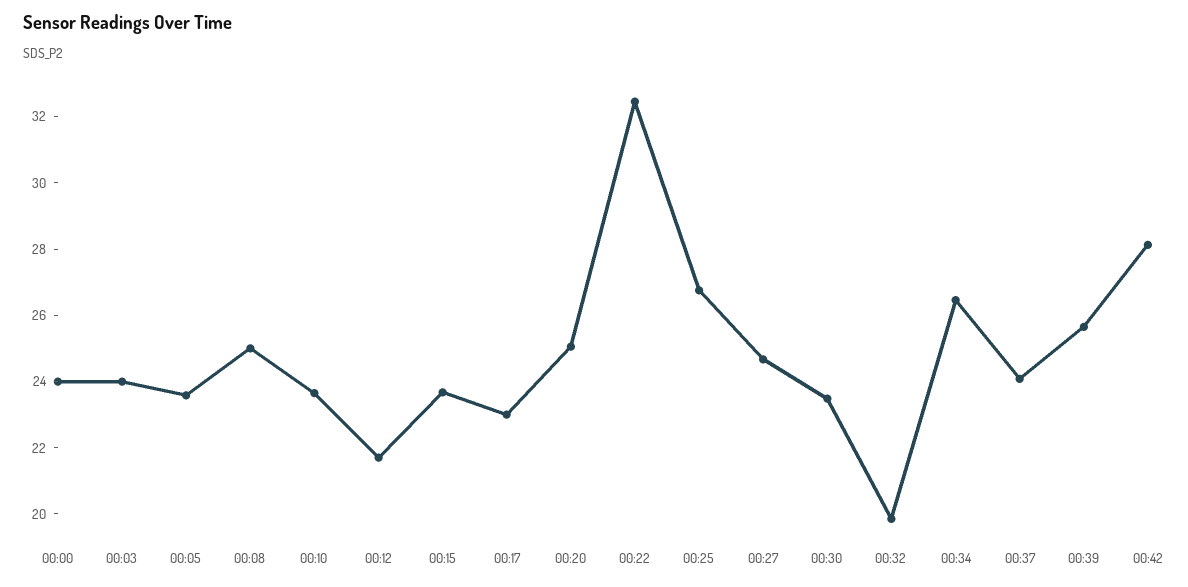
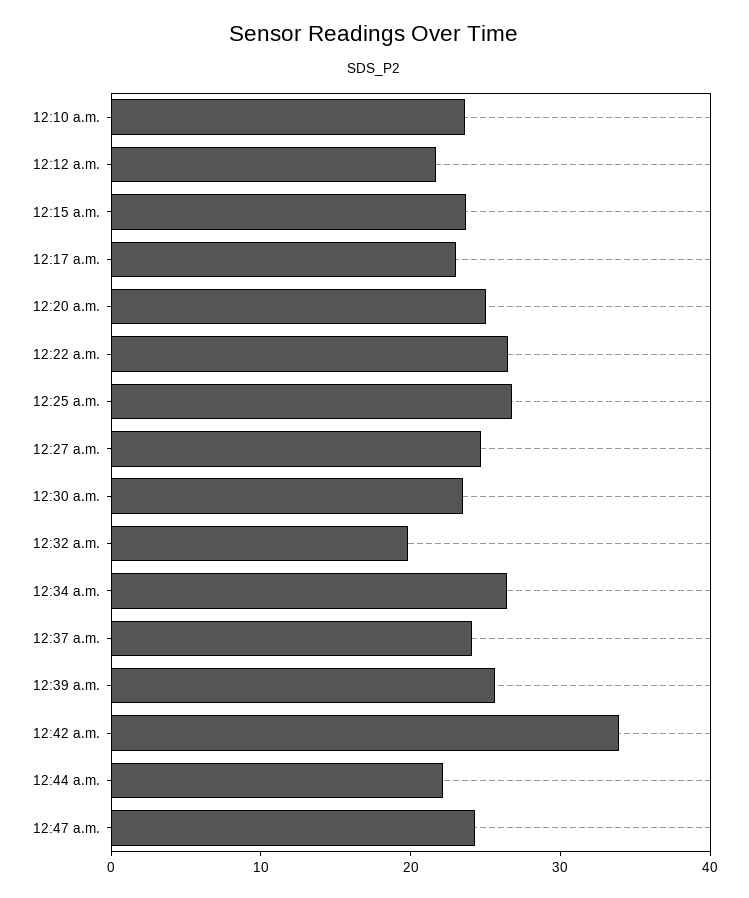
00:00: 24 -> none
00:03: 24 -> none
00:05: 23.5 -> none
00:08: 25 -> none
00:22: 32.5 -> 26
00:42: 28 -> 34
12:44 a.m.: none -> 22
12:47 a.m.: none -> 24

